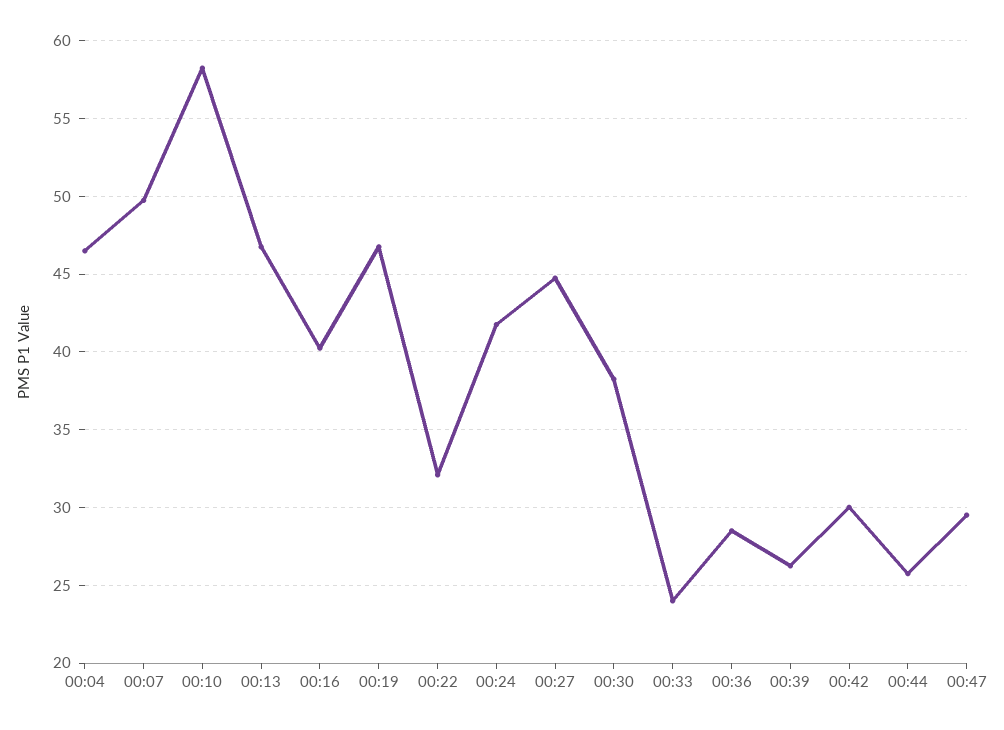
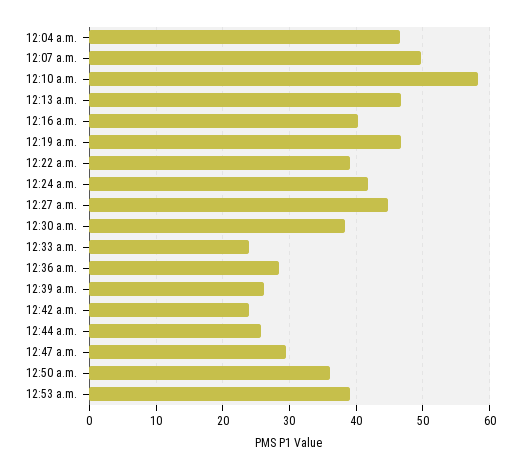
00:22: 32 -> 39
00:42: 30 -> 24
12:50 a.m.: none -> 36
12:53 a.m.: none -> 39

